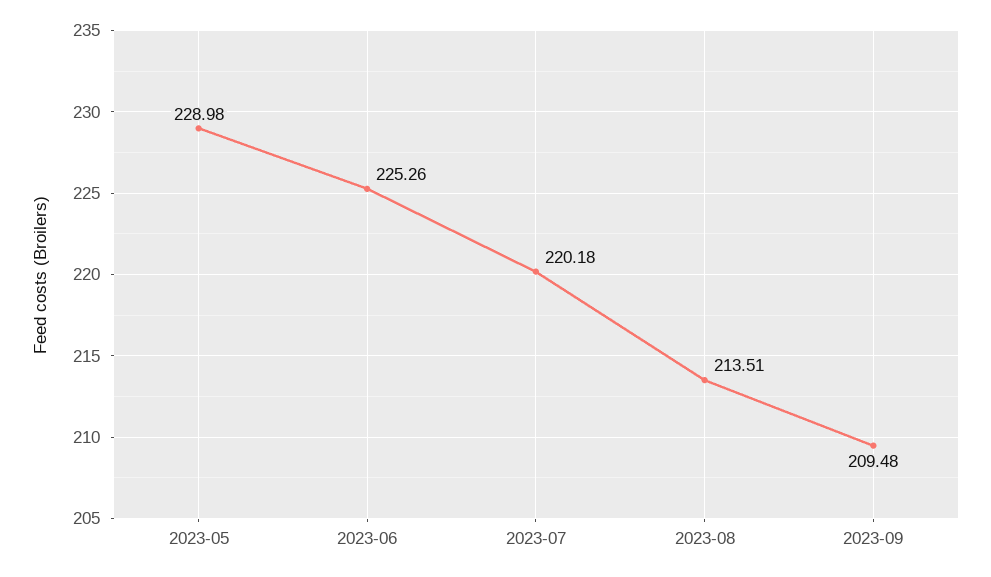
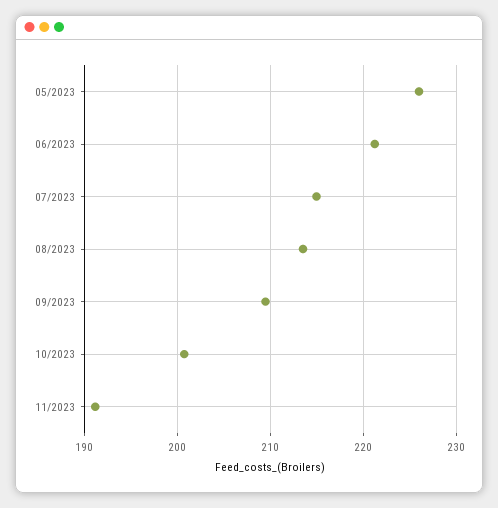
2023-05: 228.98 -> 226
2023-06: 225.26 -> 221
2023-07: 220.18 -> 215
10/2023: none -> 201
11/2023: none -> 191

